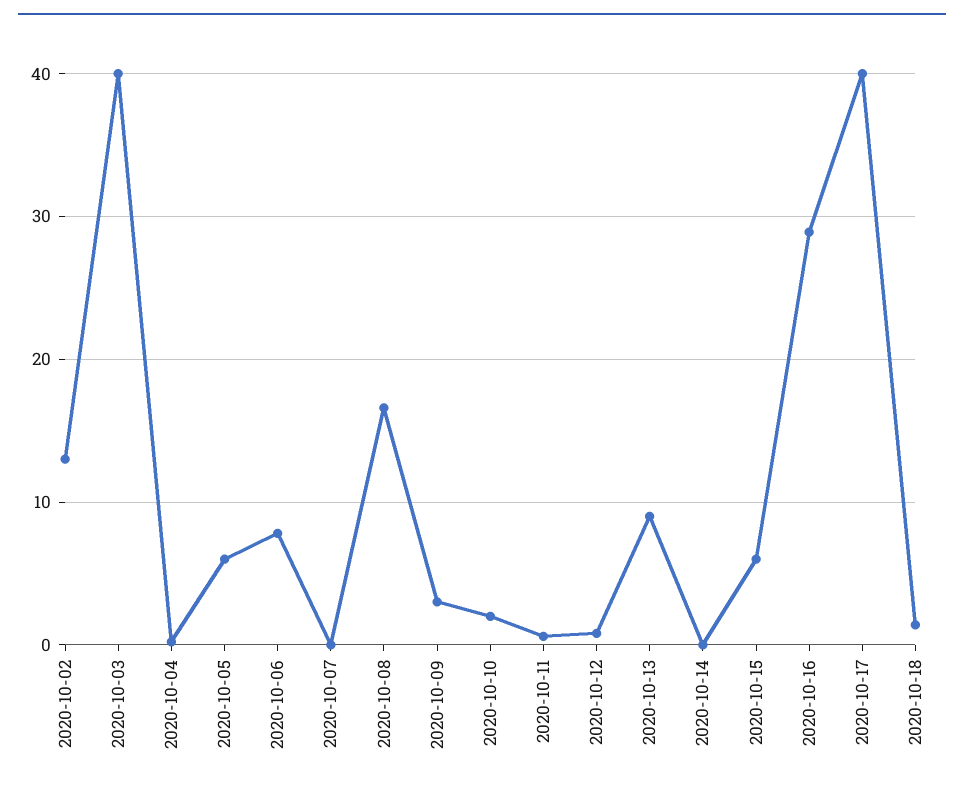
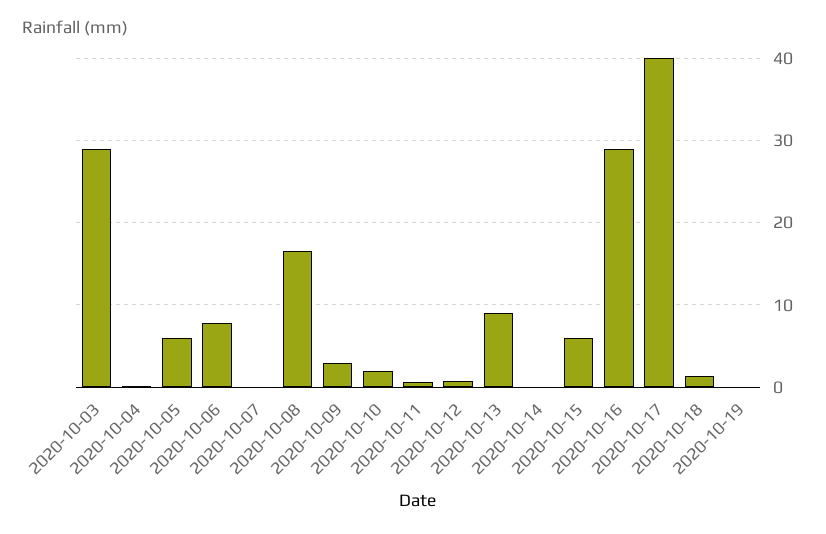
2020-10-02: 13 -> none
2020-10-03: 40 -> 29
2020-10-19: none -> 0

